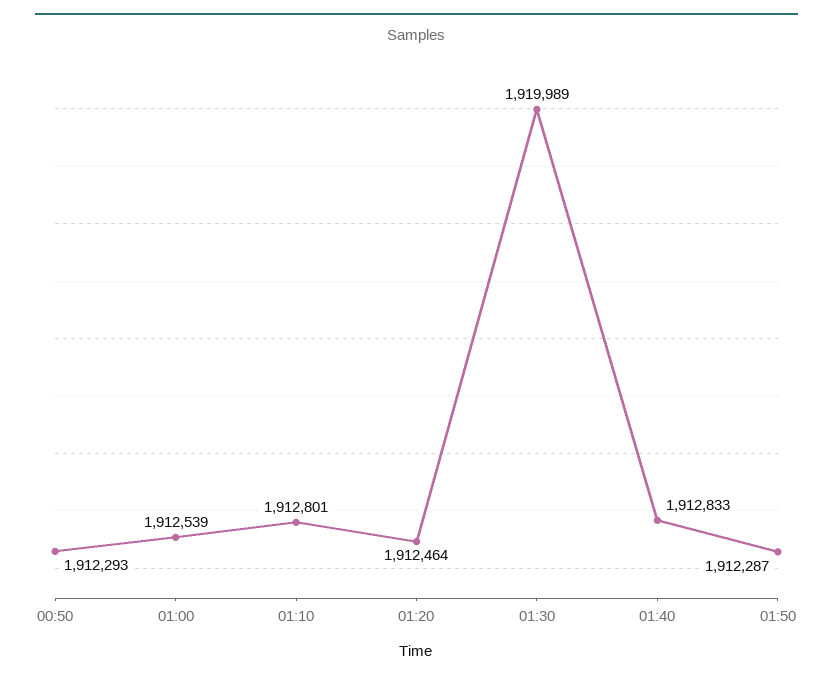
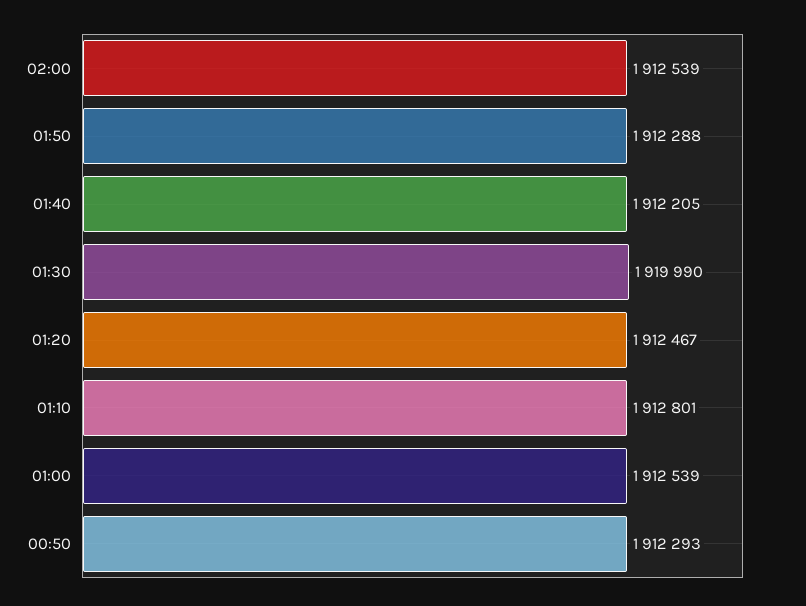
01:20: 1912464 -> 1912467
01:30: 1919989 -> 1919990
01:40: 1912833 -> 1912205
01:50: 1912287 -> 1912288
02:00: none -> 1912539

